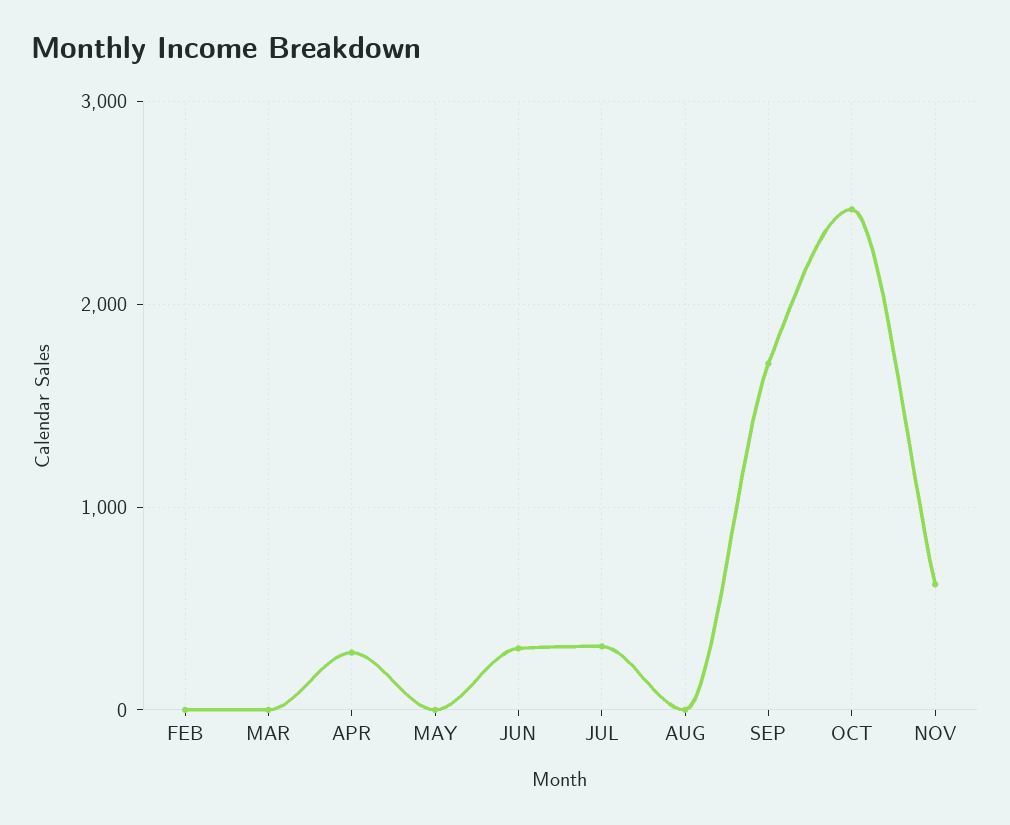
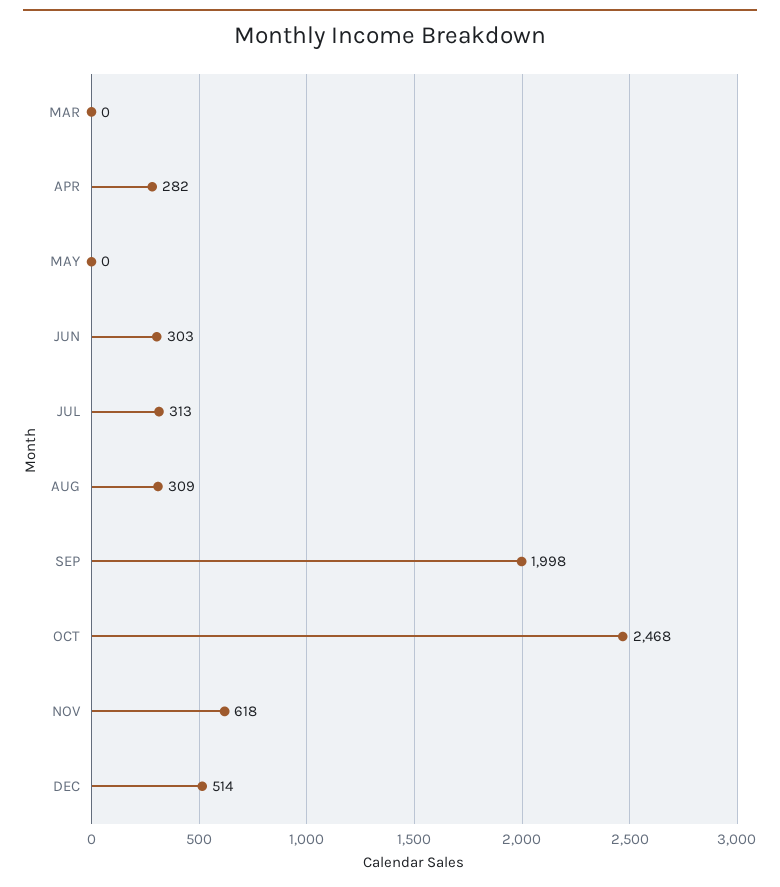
FEB: 0 -> none
AUG: 0 -> 309
SEP: 1700 -> 1998
DEC: none -> 514

